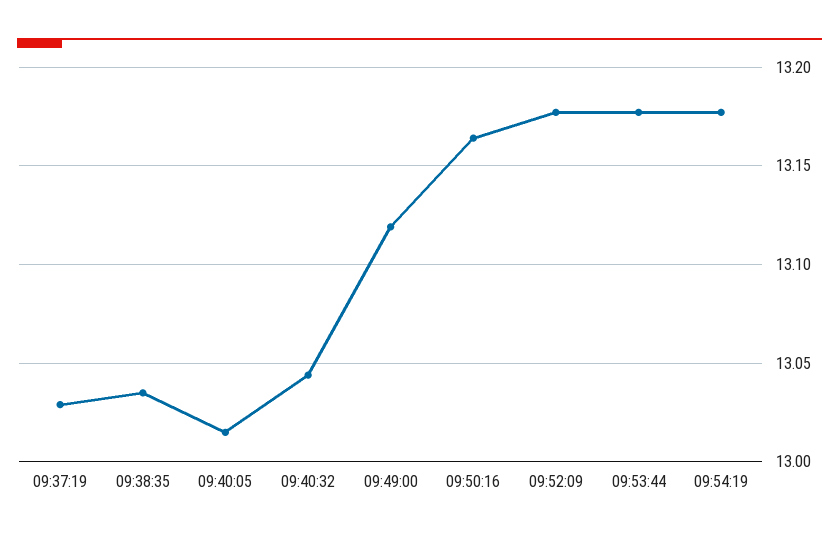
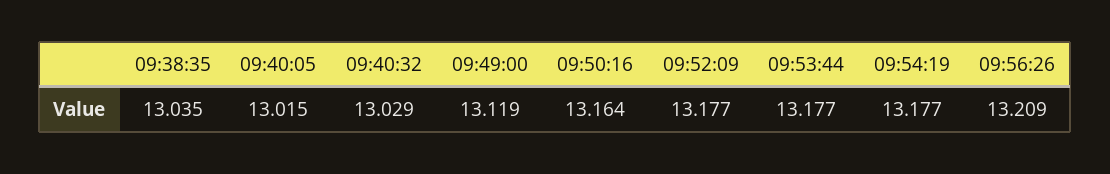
09:37:19: 13.03 -> none
09:40:32: 13.045 -> 13.029
09:56:26: none -> 13.209

